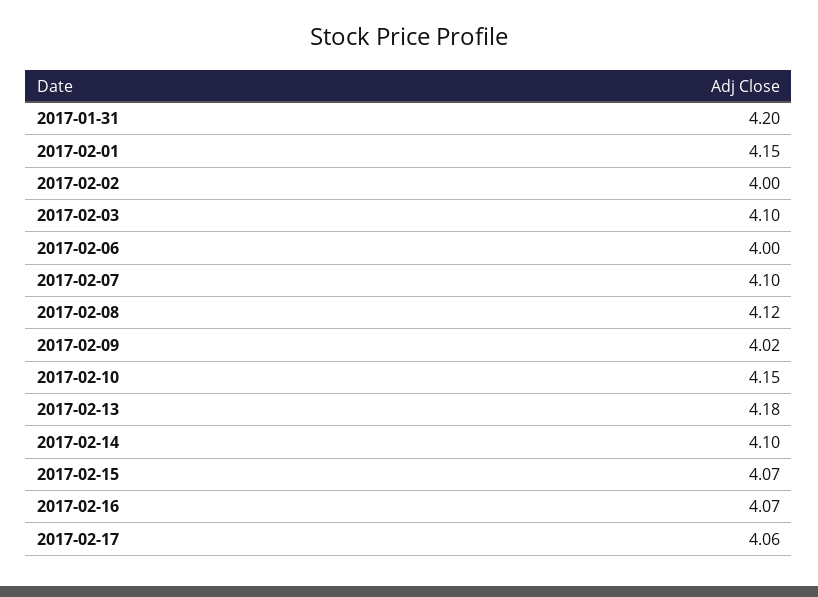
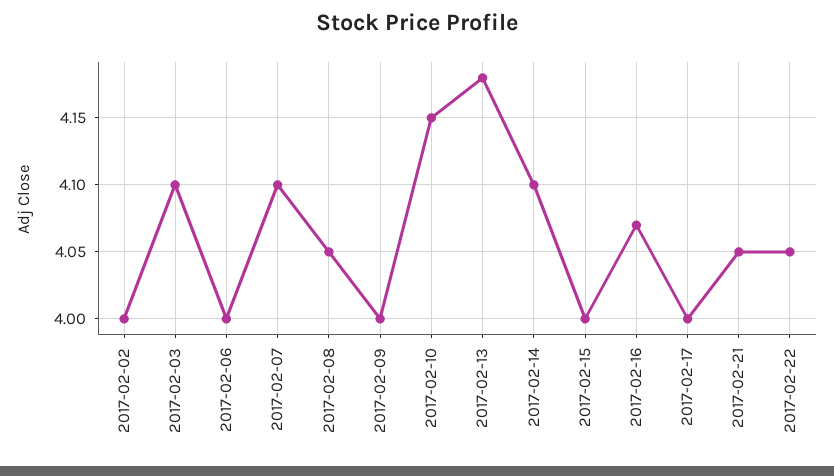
2017-01-31: 4.2 -> none
2017-02-01: 4.15 -> none
2017-02-08: 4.12 -> 4.05
2017-02-09: 4.02 -> 4
2017-02-15: 4.07 -> 4
2017-02-17: 4.06 -> 4
2017-02-21: none -> 4.05
2017-02-22: none -> 4.05

